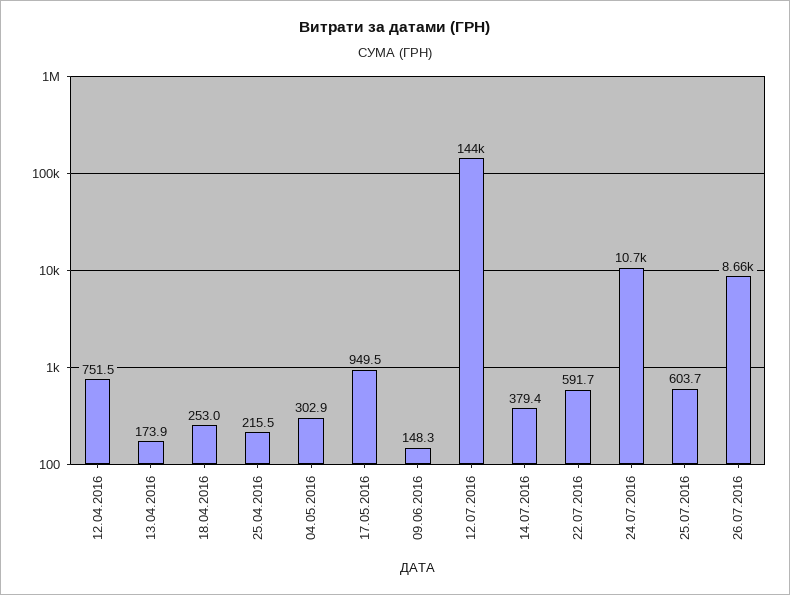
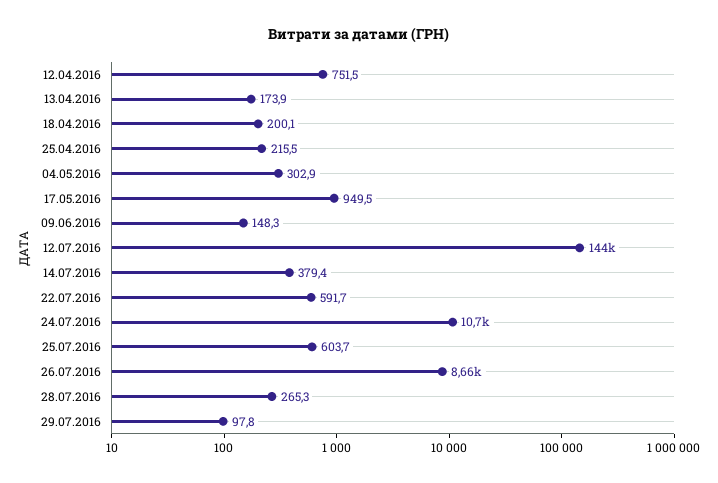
18.04.2016: 253 -> 200.1
28.07.2016: none -> 265.3
29.07.2016: none -> 97.8

